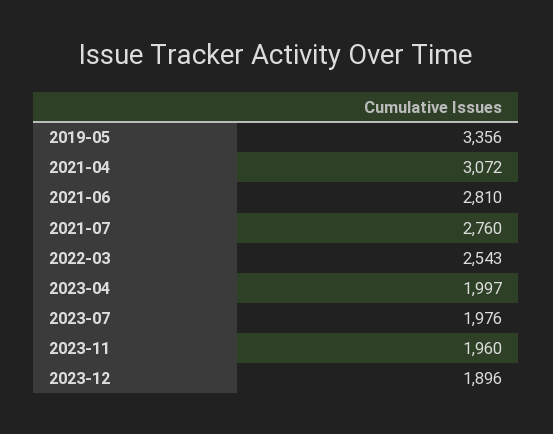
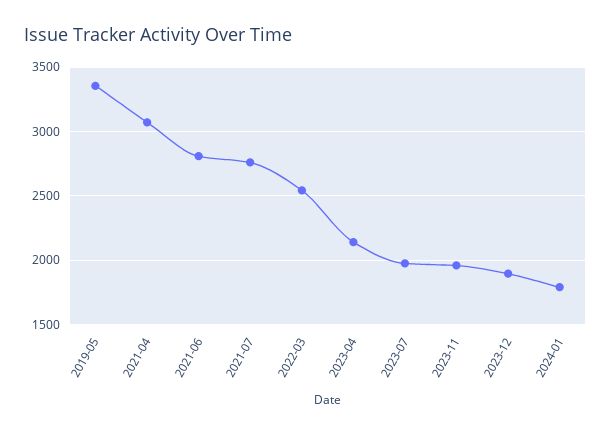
2023-04: 1997 -> 2150
2024-01: none -> 1800

